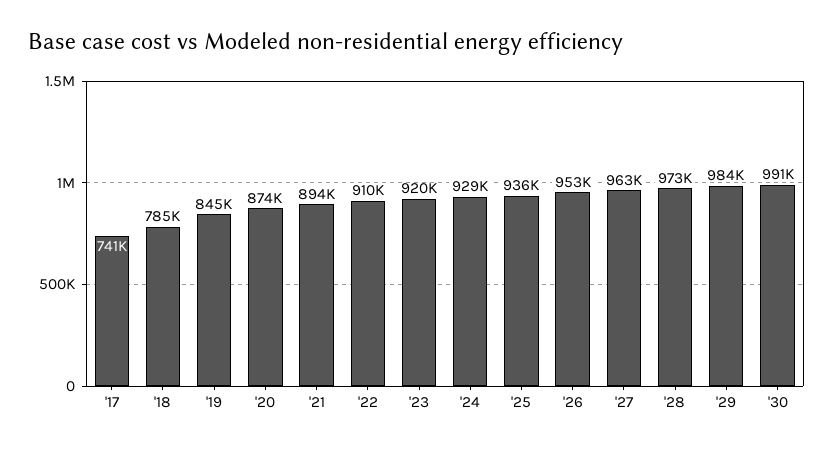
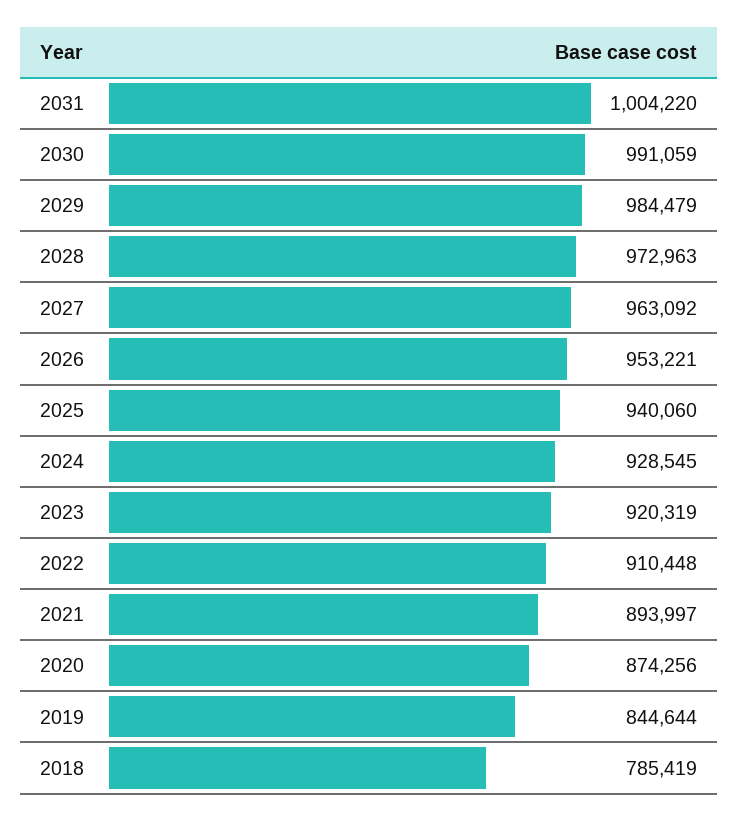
'17: 741000 -> none
'25: 936000 -> 940060
2031: none -> 1004220

